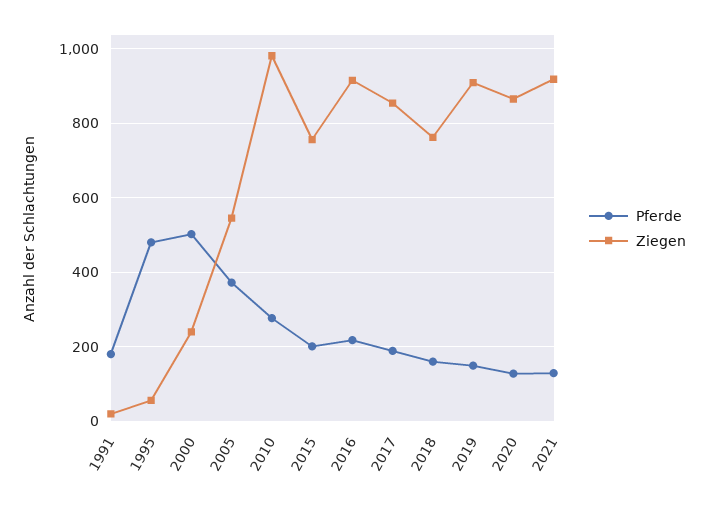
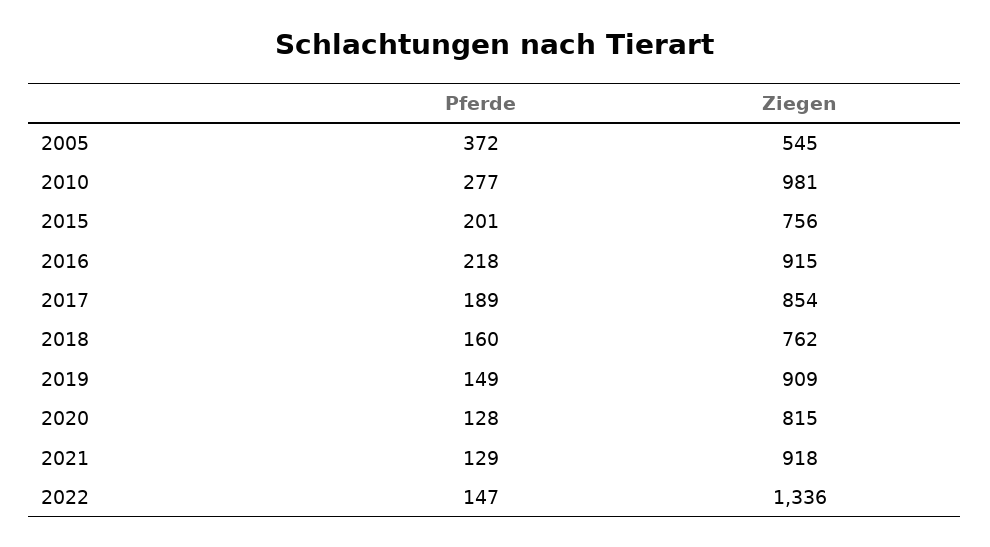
Pferde, 1991: 180 -> none
Ziegen, 1991: 20 -> none
Pferde, 1995: 480 -> none
Ziegen, 1995: 60 -> none
Pferde, 2000: 500 -> none
Ziegen, 2000: 240 -> none
Ziegen, 2020: 860 -> 815
Pferde, 2022: none -> 147
Ziegen, 2022: none -> 1336

